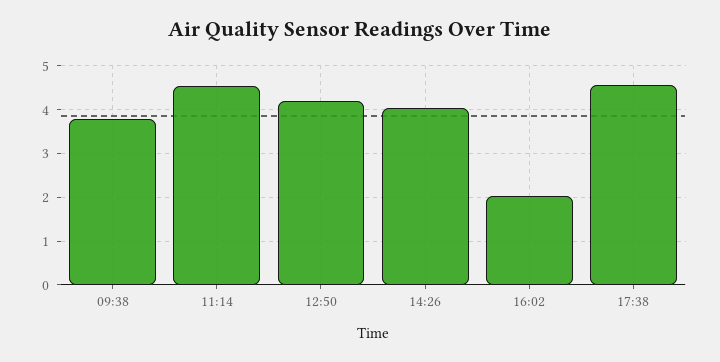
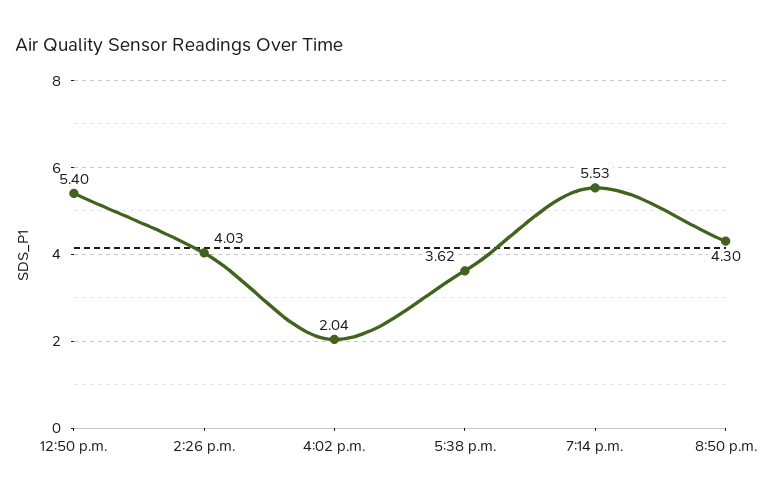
09:38: 3.8 -> none
11:14: 4.6 -> none
12:50: 4.2 -> 5.4
17:38: 4.6 -> 3.62
7:14 p.m.: none -> 5.53
8:50 p.m.: none -> 4.3

